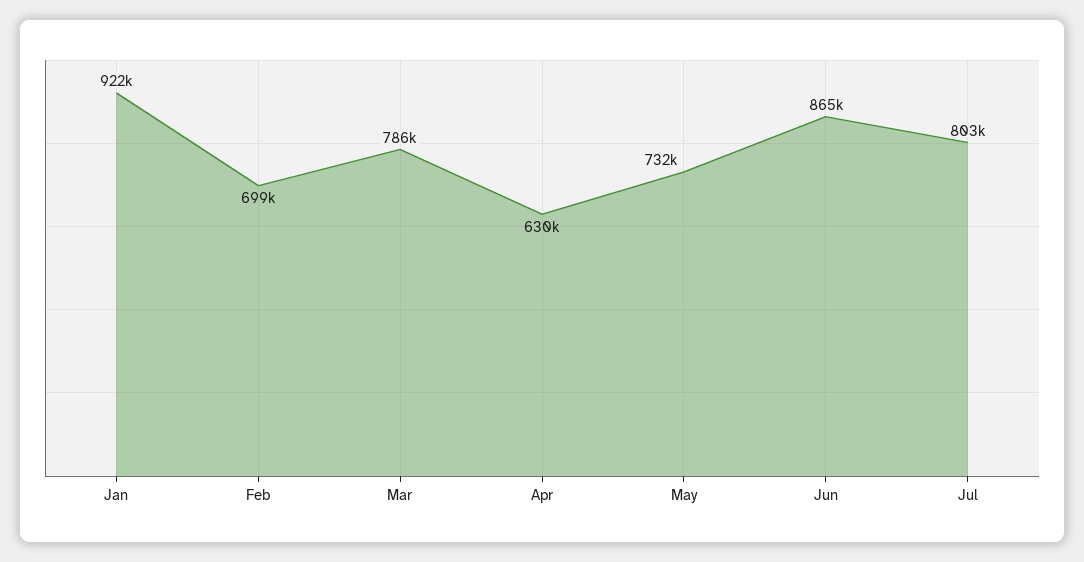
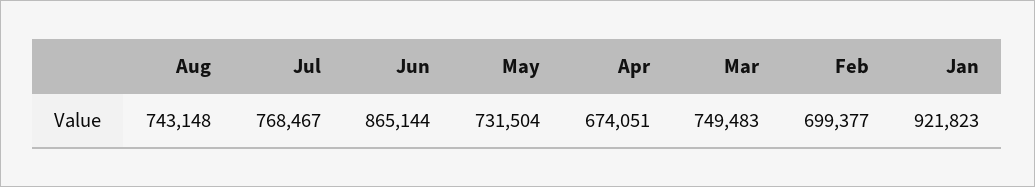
Mar: 786000 -> 749483
Apr: 630000 -> 674051
Jul: 803000 -> 768467
Aug: none -> 743148

